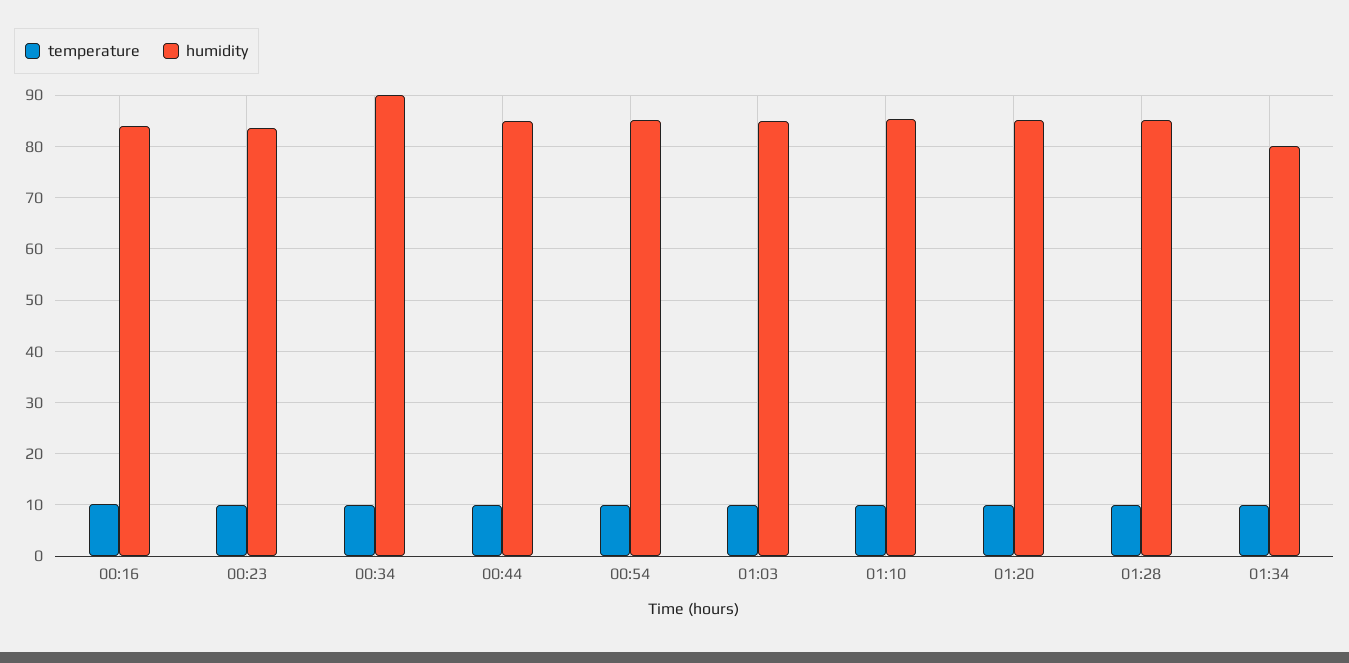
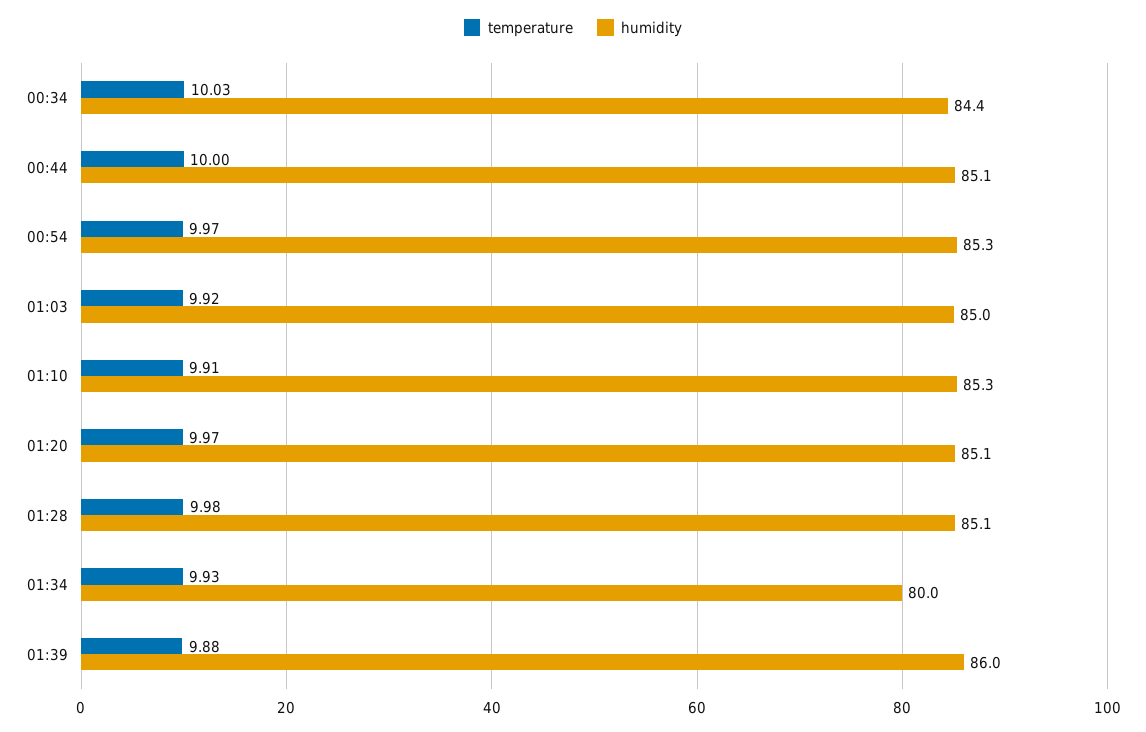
temperature, 00:16: 10 -> none
humidity, 00:16: 84 -> none
temperature, 00:23: 10 -> none
humidity, 00:23: 84 -> none
humidity, 00:34: 90 -> 84.4
temperature, 01:39: none -> 9.88
humidity, 01:39: none -> 86

